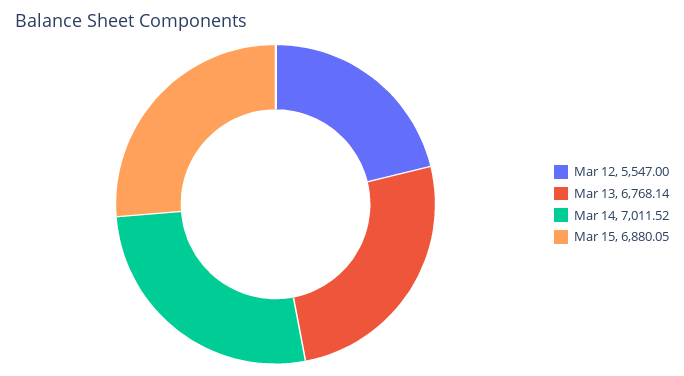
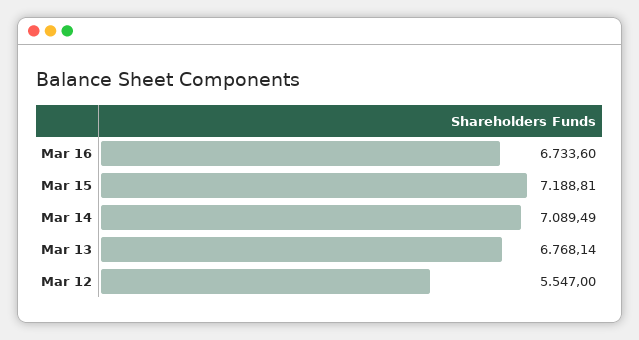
Mar 14: 7011.52 -> 7089.49
Mar 15: 6880.05 -> 7188.81
Mar 16: none -> 6733.6

